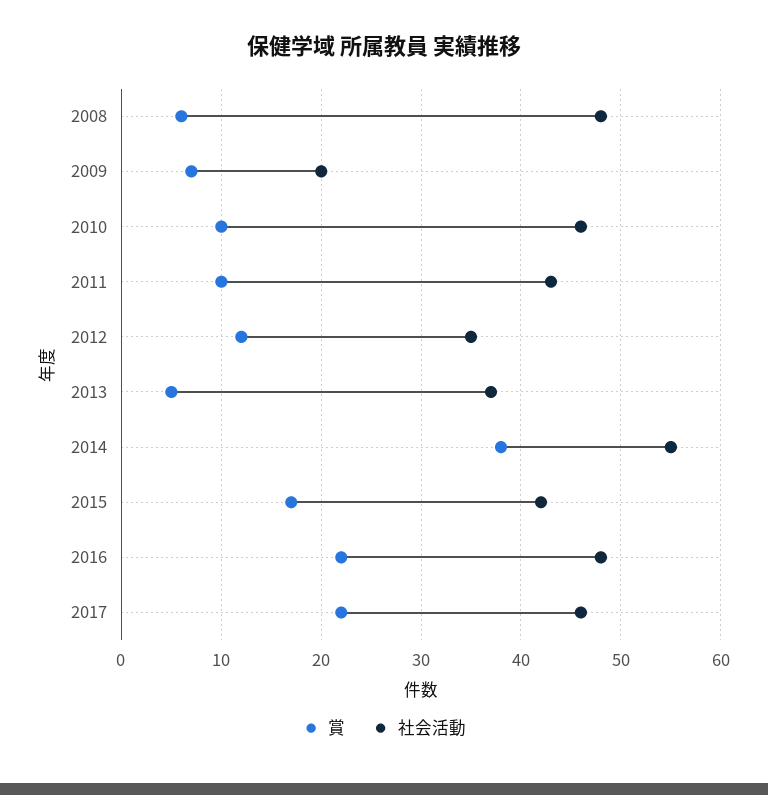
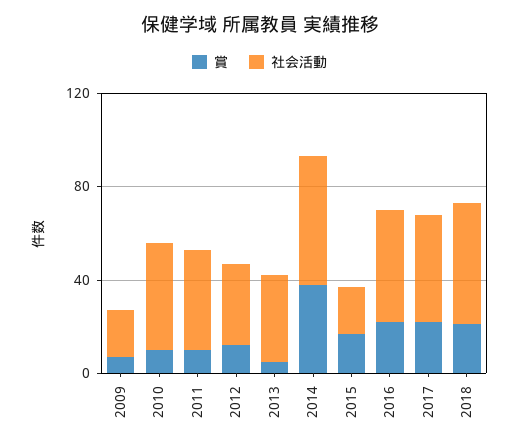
賞, 2008: 6 -> none
社会活動, 2008: 48 -> none
社会活動, 2015: 42 -> 20
賞, 2018: none -> 20
社会活動, 2018: none -> 50

